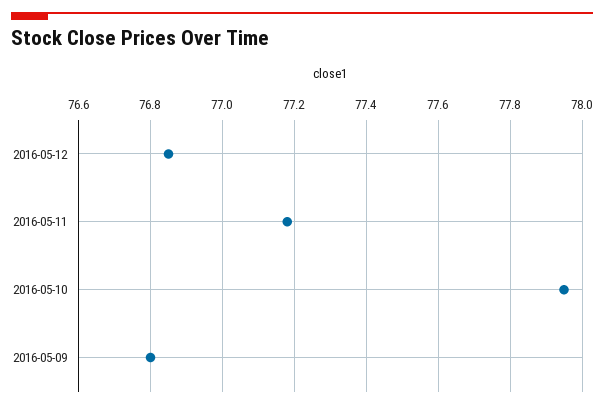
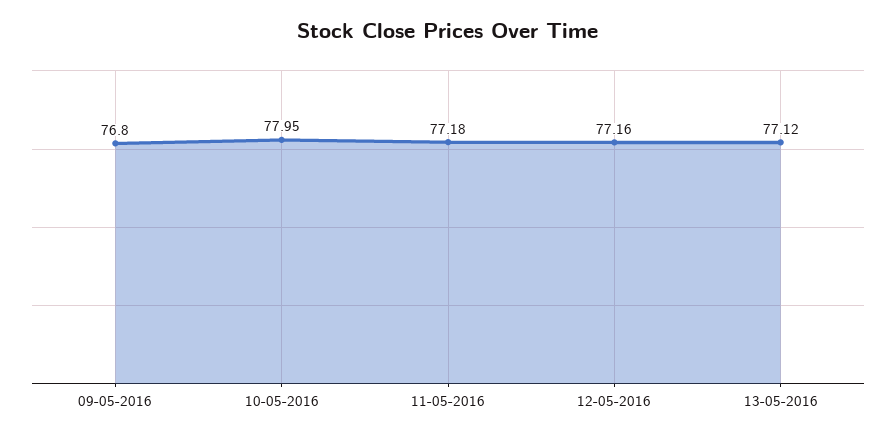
2016-05-12: 76.85 -> 77.16
13-05-2016: none -> 77.12

